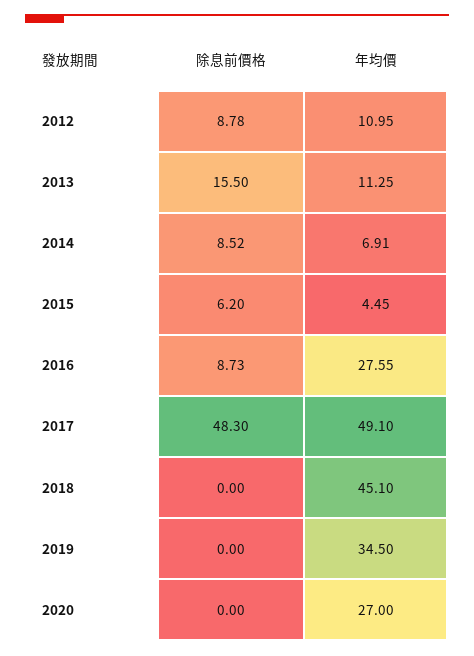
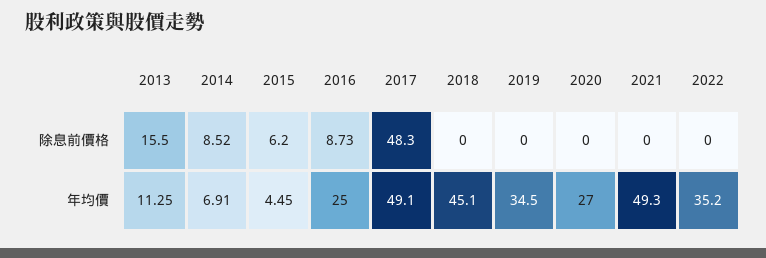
除息前價格, 2012: 8.78 -> none
年均價, 2012: 10.95 -> none
年均價, 2016: 27.55 -> 25
除息前價格, 2021: none -> 0
除息前價格, 2022: none -> 0
年均價, 2021: none -> 49.3
年均價, 2022: none -> 35.2

